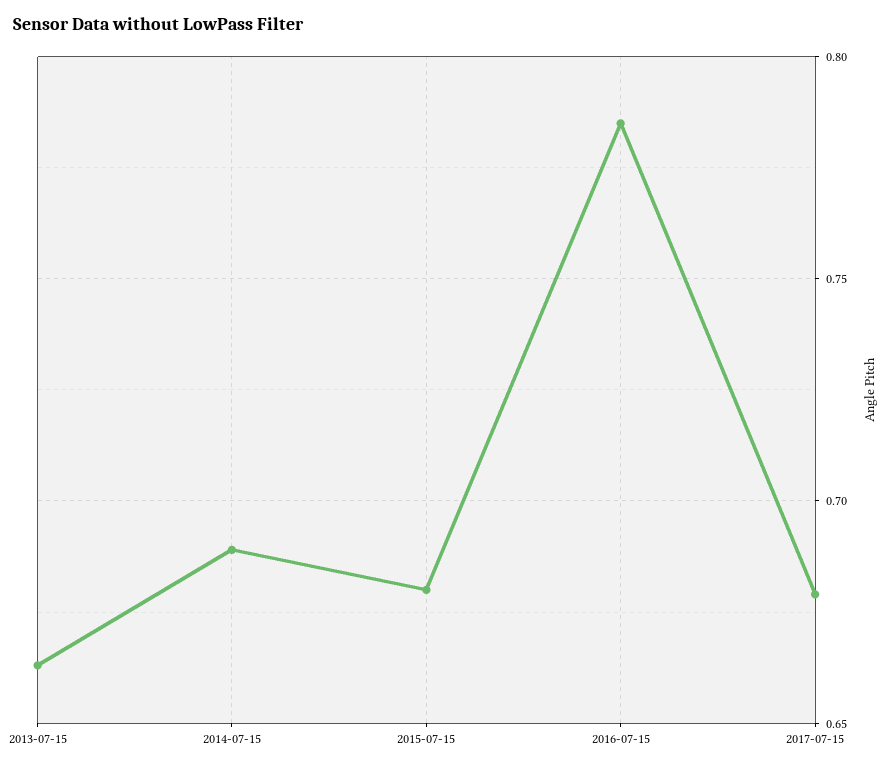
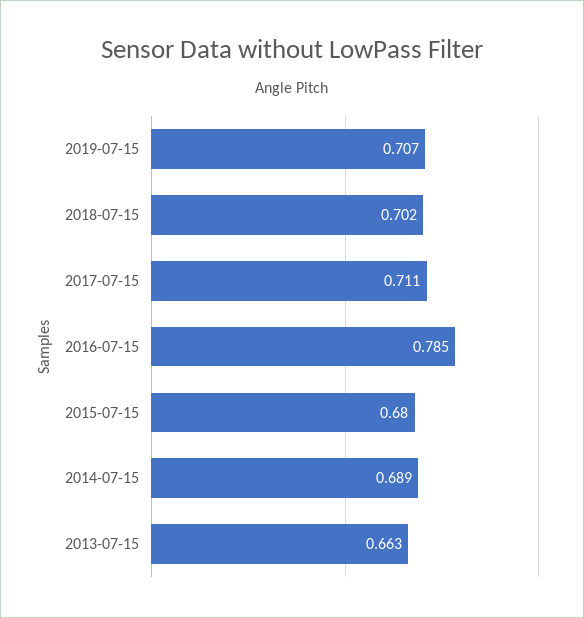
2017-07-15: 0.68 -> 0.711
2019-07-15: none -> 0.707
2018-07-15: none -> 0.702

